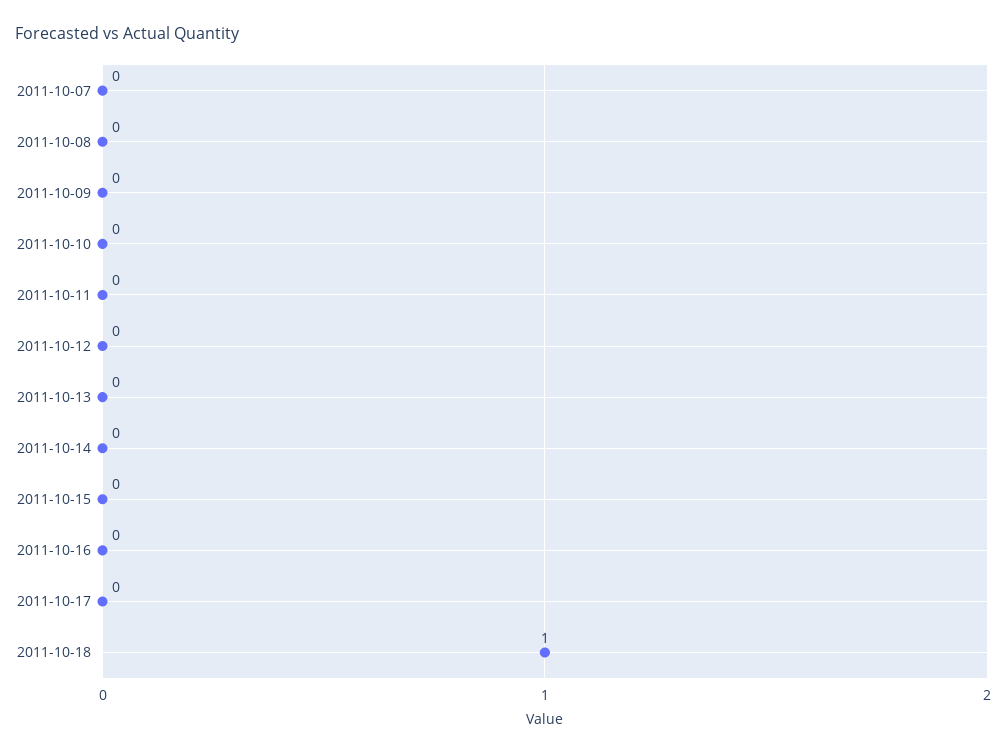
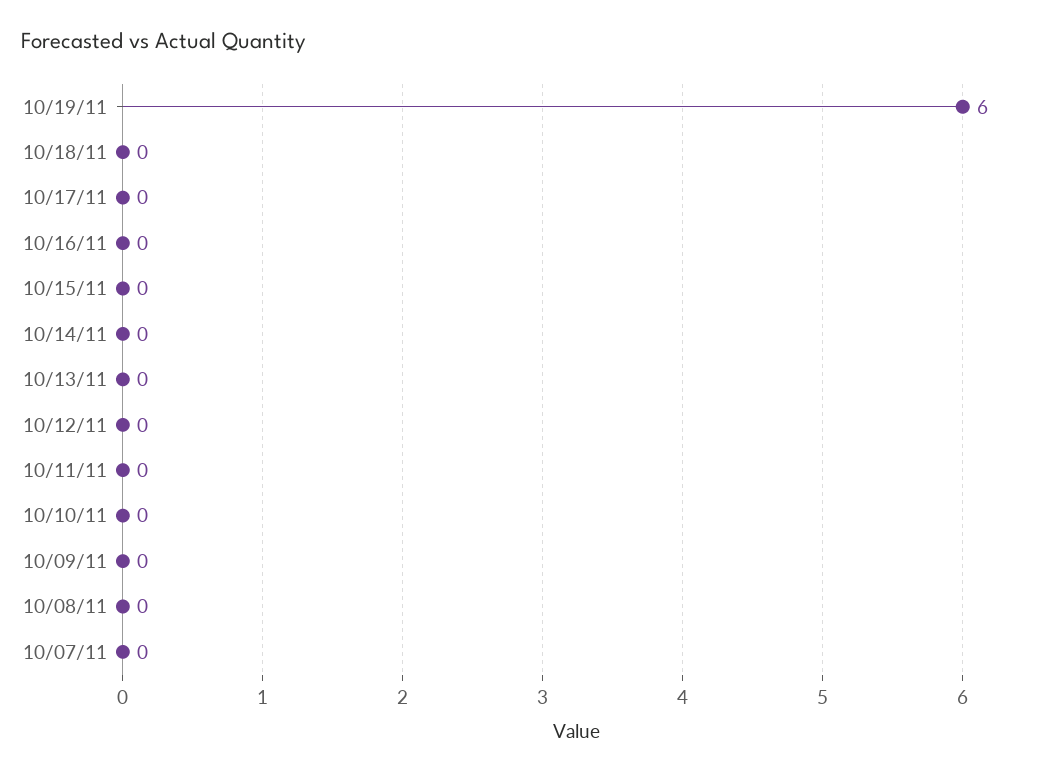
2011-10-18: 1 -> 0
10/19/11: none -> 6

